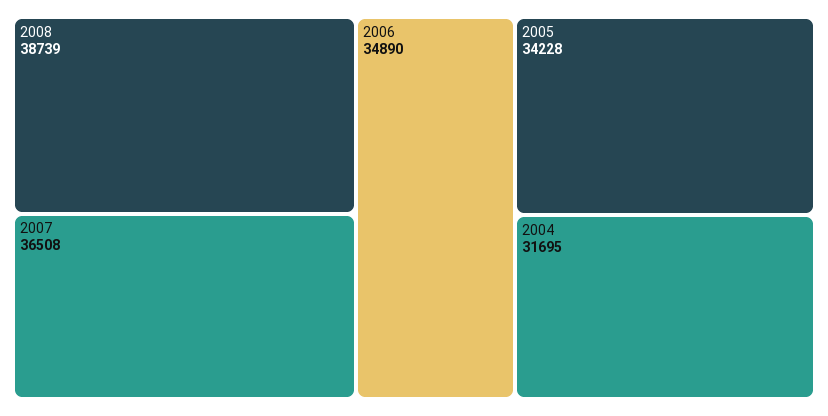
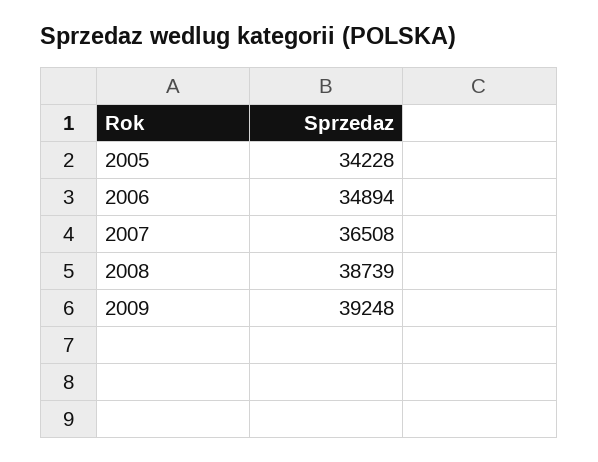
2006: 34890 -> 34894
2004: 31695 -> none
2009: none -> 39248

